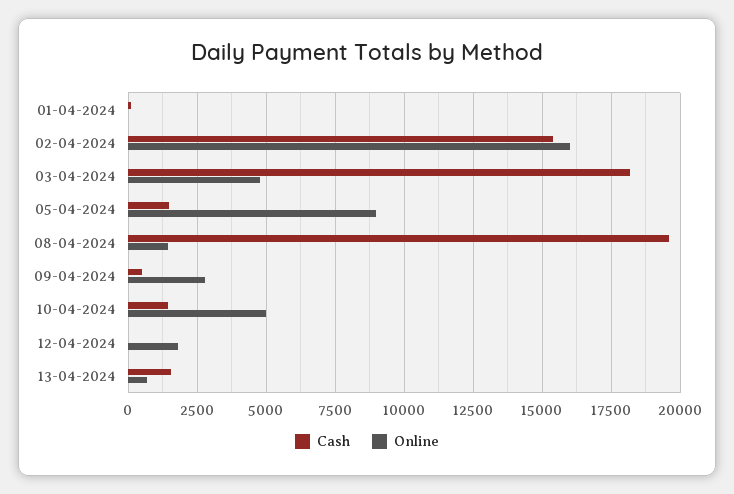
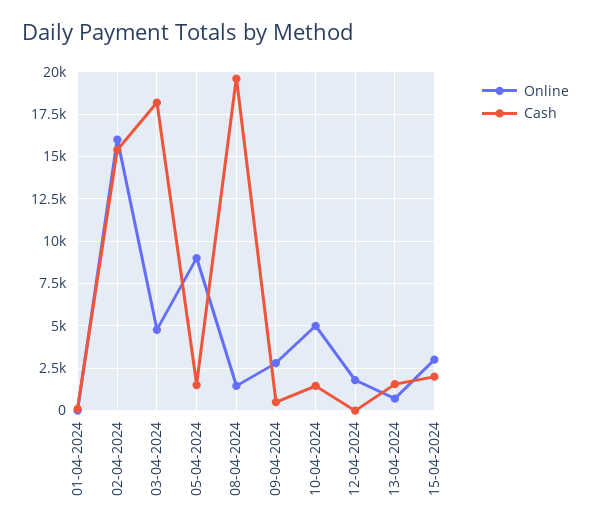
Online, 15-04-2024: none -> 3000
Cash, 15-04-2024: none -> 2000

